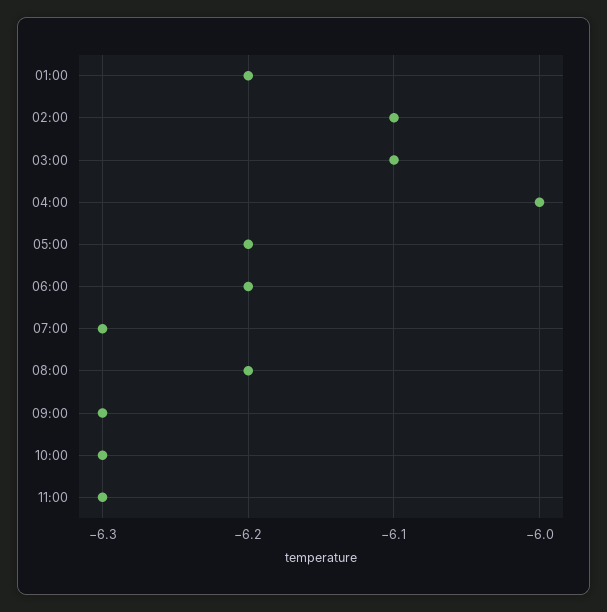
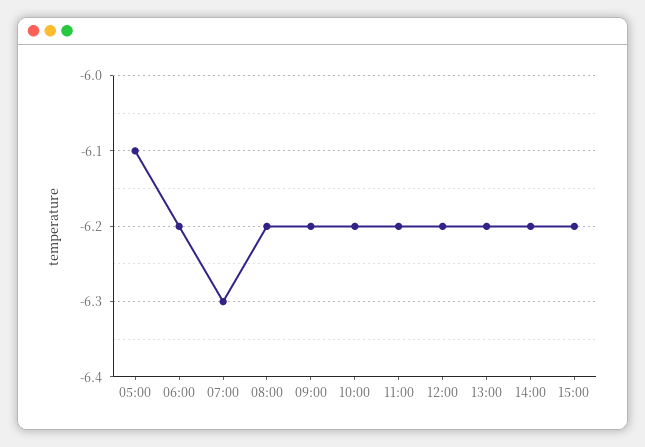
01:00: -6.2 -> none
02:00: -6.1 -> none
03:00: -6.1 -> none
04:00: -6 -> none
05:00: -6.2 -> -6.1
09:00: -6.3 -> -6.2
10:00: -6.3 -> -6.2
11:00: -6.3 -> -6.2
12:00: none -> -6.2
13:00: none -> -6.2
14:00: none -> -6.2
15:00: none -> -6.2

